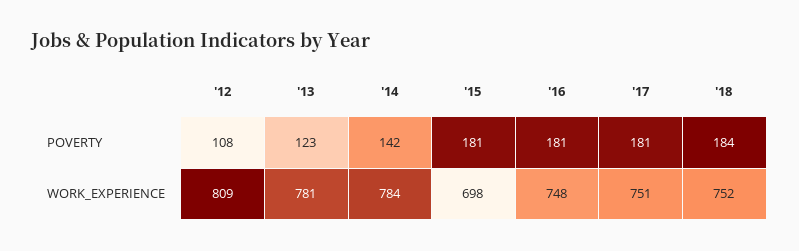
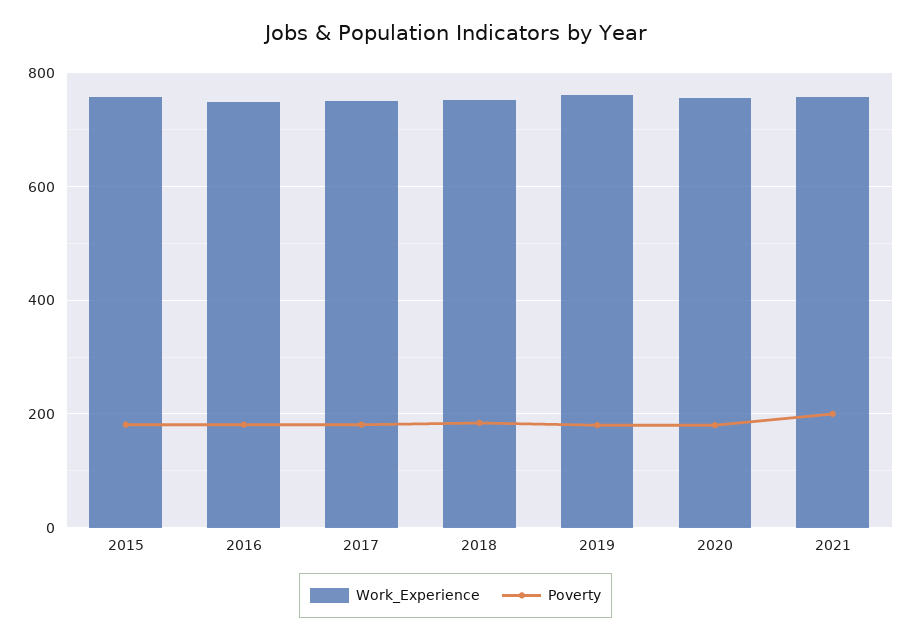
POVERTY, '12: 108 -> none
POVERTY, '13: 123 -> none
POVERTY, '14: 142 -> none
WORK_EXPERIENCE, '12: 809 -> none
WORK_EXPERIENCE, '13: 781 -> none
WORK_EXPERIENCE, '14: 784 -> none
WORK_EXPERIENCE, '15: 698 -> 760
WORK_EXPERIENCE, 2019: none -> 760
POVERTY, 2019: none -> 180
WORK_EXPERIENCE, 2020: none -> 760
POVERTY, 2020: none -> 180
WORK_EXPERIENCE, 2021: none -> 760
POVERTY, 2021: none -> 200

